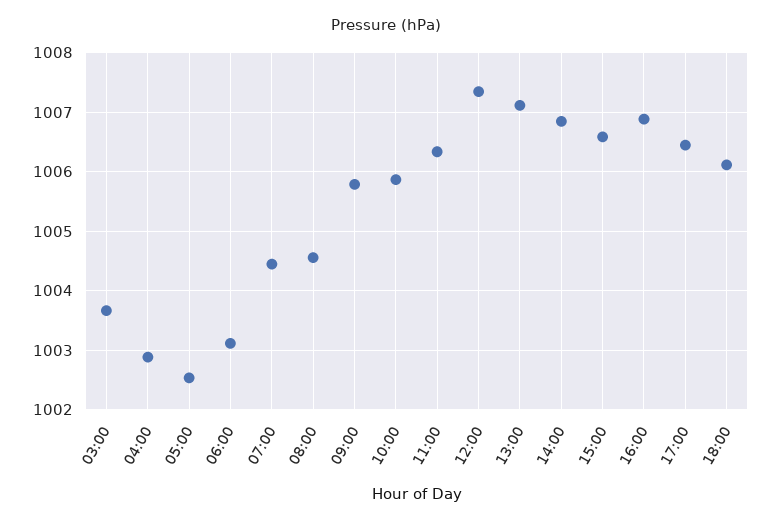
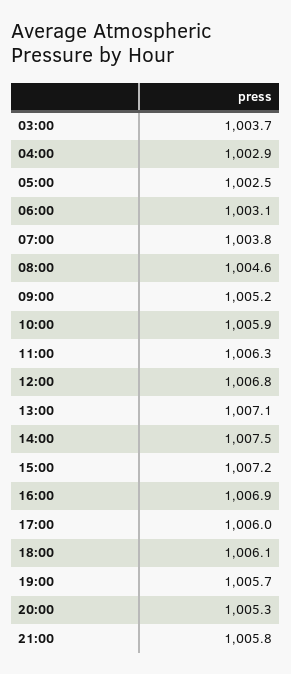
07:00: 1004.4 -> 1003.8
09:00: 1005.8 -> 1005.2
12:00: 1007.4 -> 1006.8
14:00: 1006.8 -> 1007.5
15:00: 1006.6 -> 1007.2
17:00: 1006.4 -> 1006
19:00: none -> 1005.7
20:00: none -> 1005.3
21:00: none -> 1005.8

